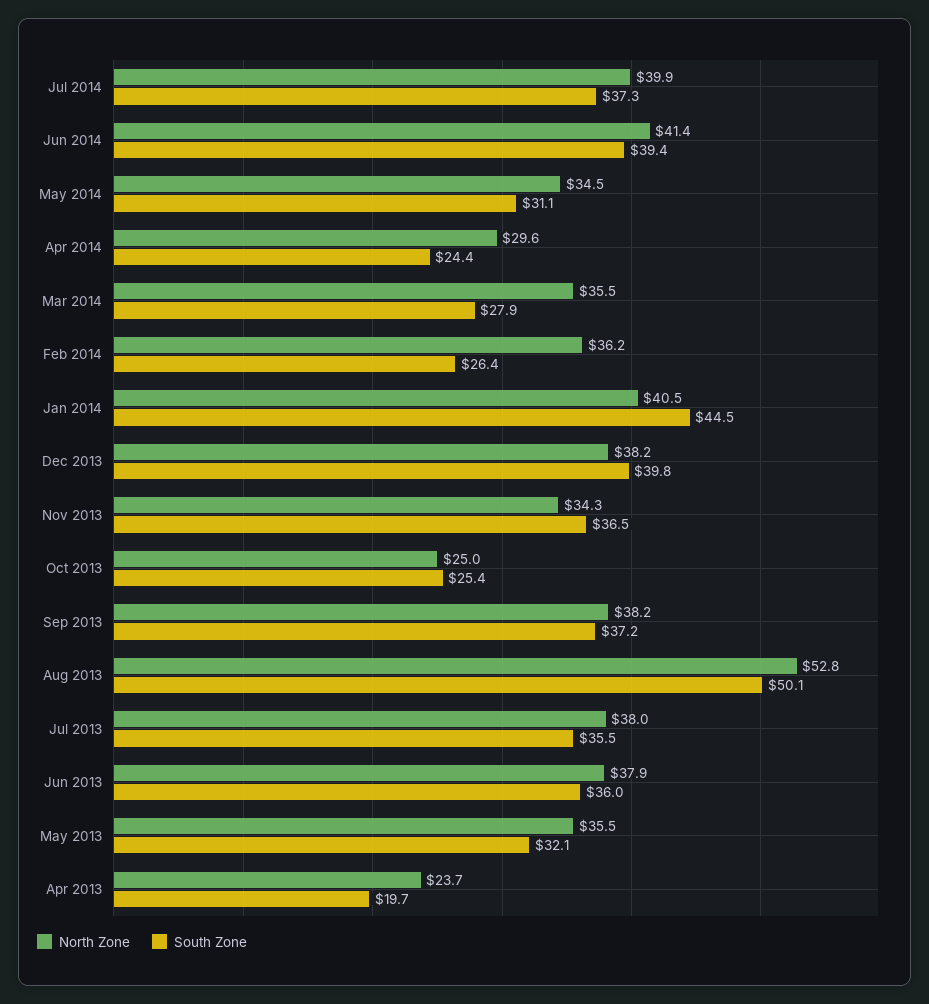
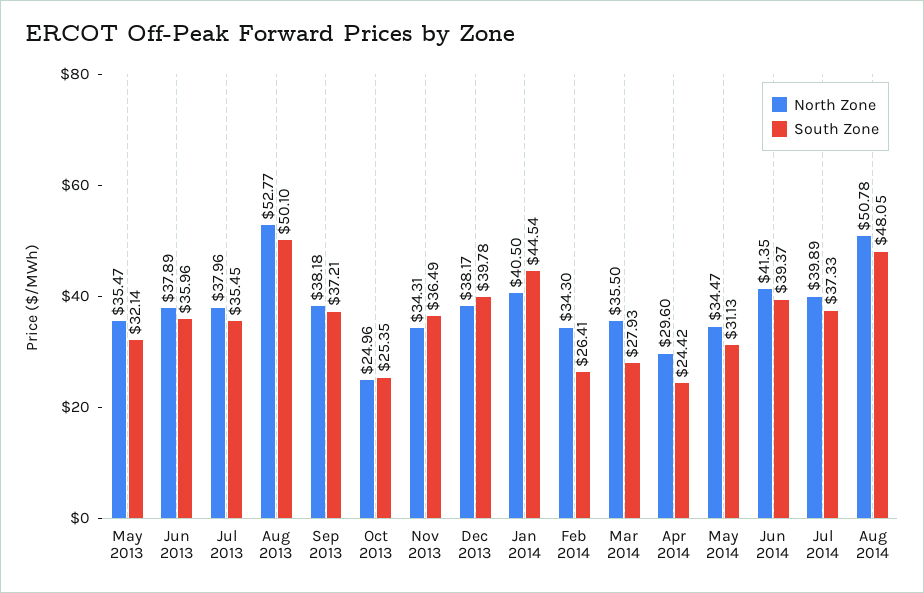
North Zone, Feb 2014: 36.2 -> 34.3
North Zone, Apr 2013: 23.7 -> none
South Zone, Apr 2013: 19.7 -> none
North Zone, Aug 2014: none -> 50.78
South Zone, Aug 2014: none -> 48.05

